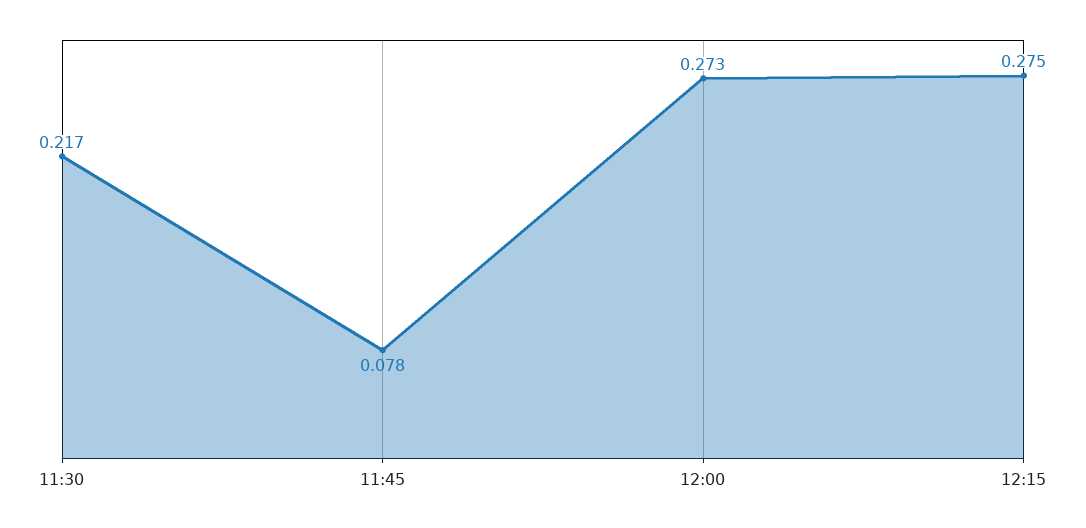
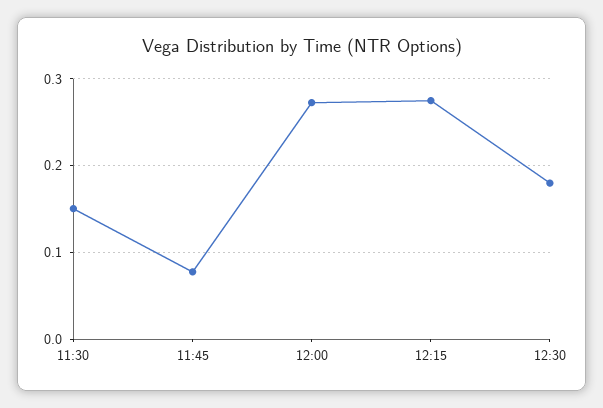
11:30: 0.217 -> 0.15
12:30: none -> 0.18

